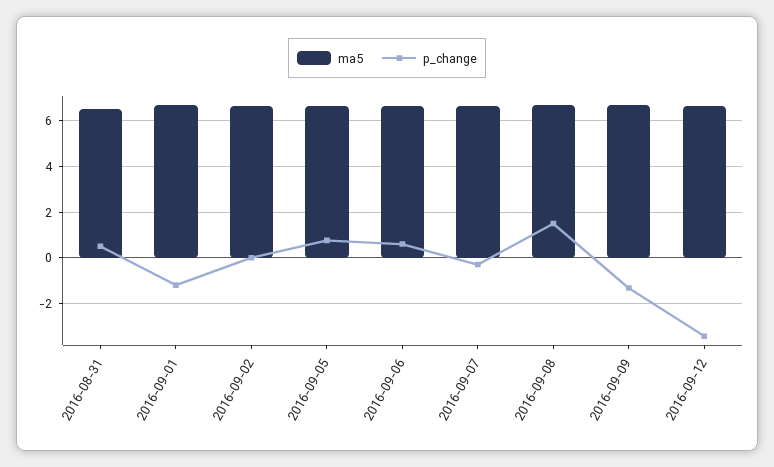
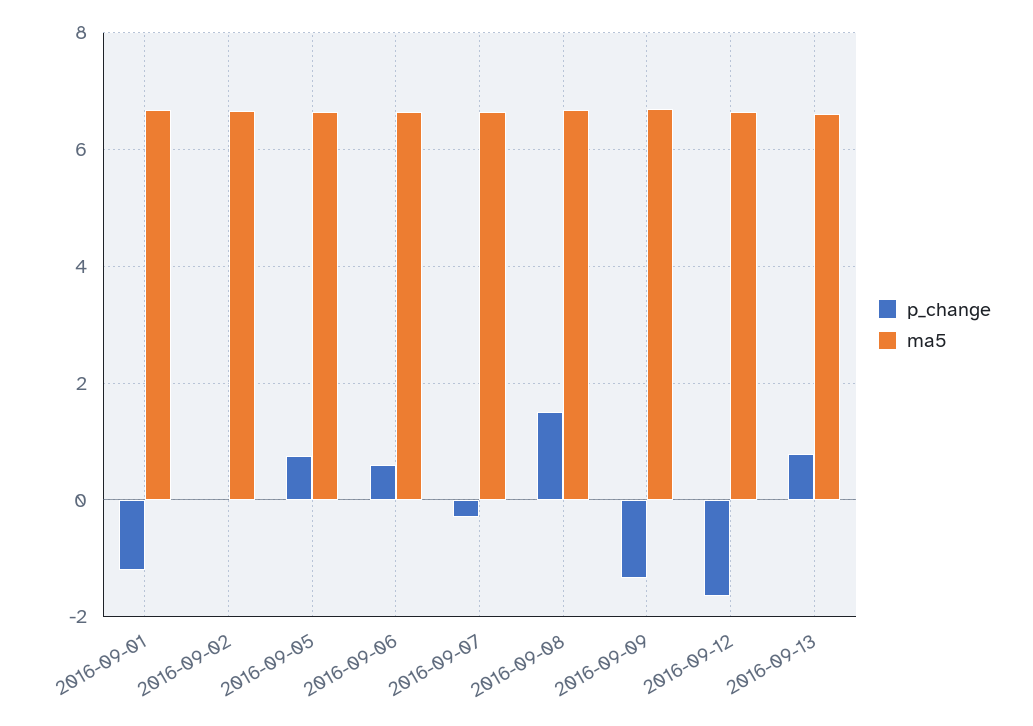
ma5, 2016-08-31: 6.5 -> none
p_change, 2016-08-31: 0.5 -> none
p_change, 2016-09-12: -3.5 -> -1.6
p_change, 2016-09-13: none -> 0.8
ma5, 2016-09-13: none -> 6.6

